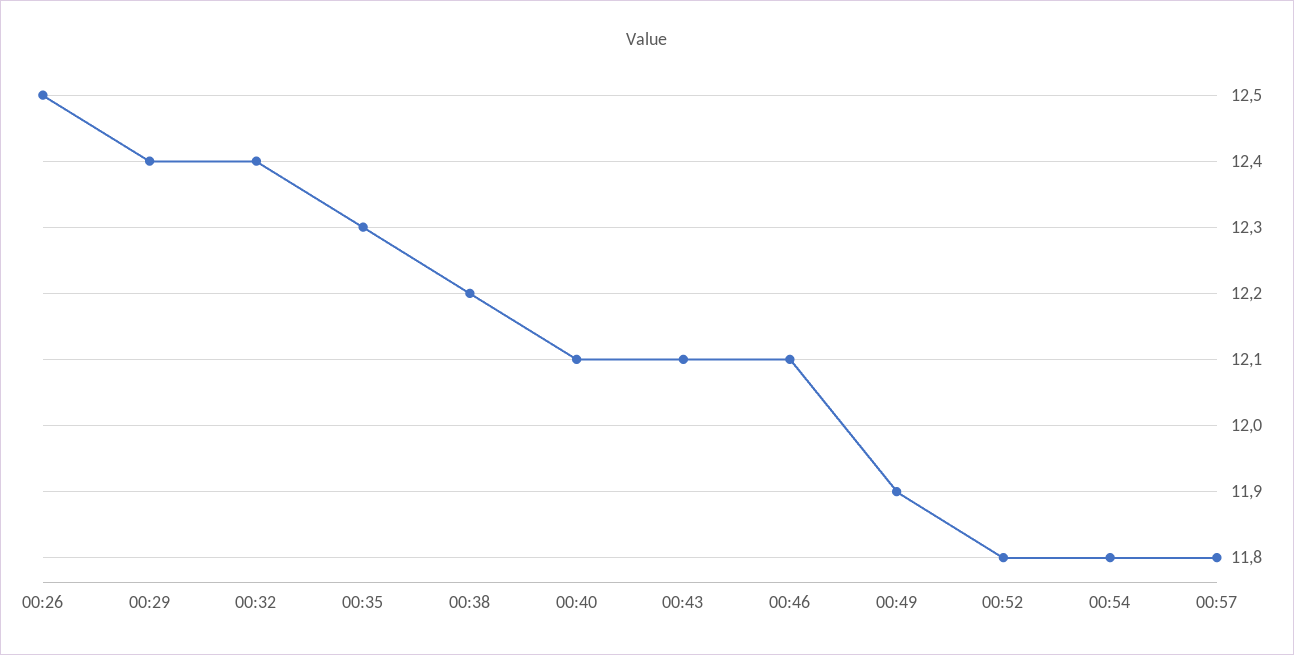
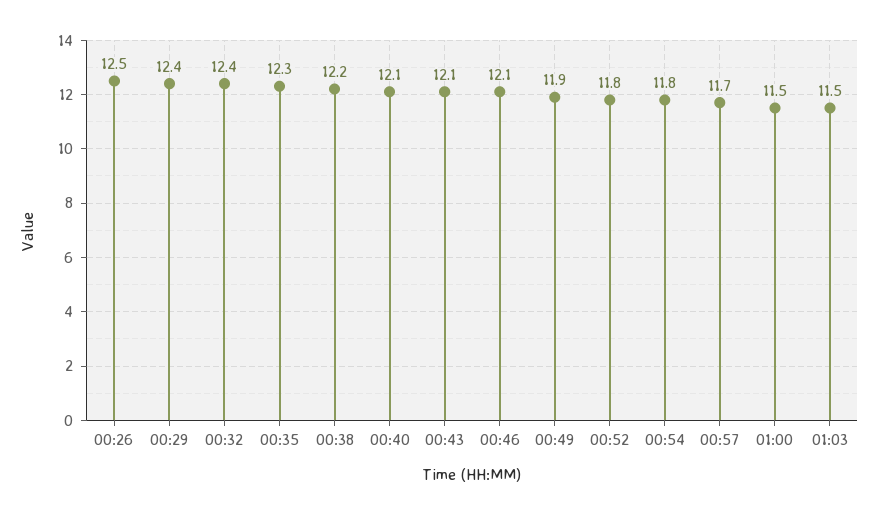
00:57: 11.8 -> 11.7
01:00: none -> 11.5
01:03: none -> 11.5

